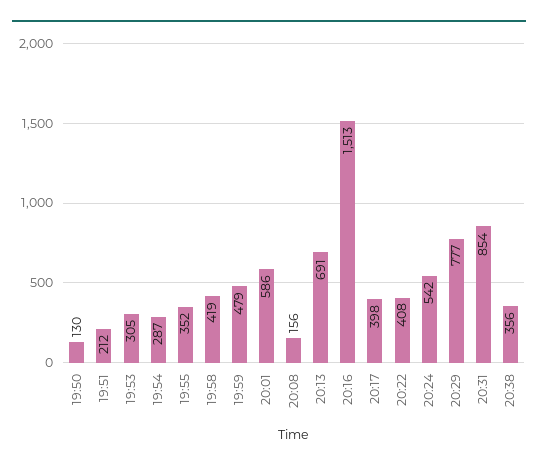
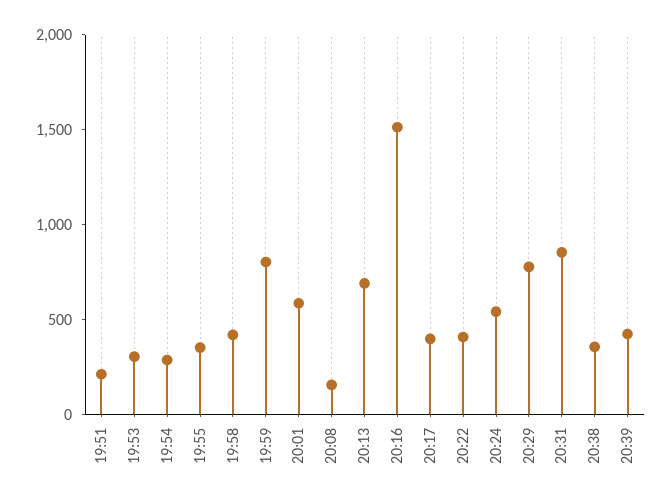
19:50: 130 -> none
19:59: 479 -> 800
20:39: none -> 400

